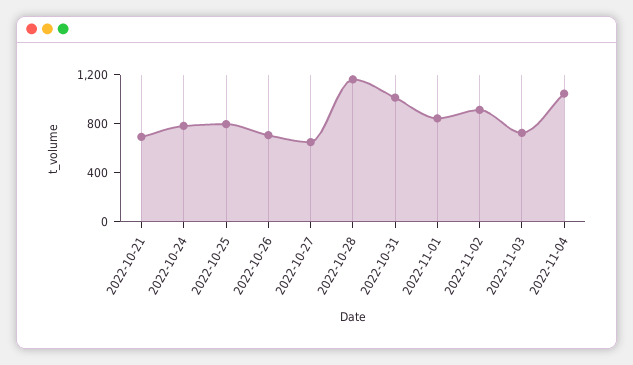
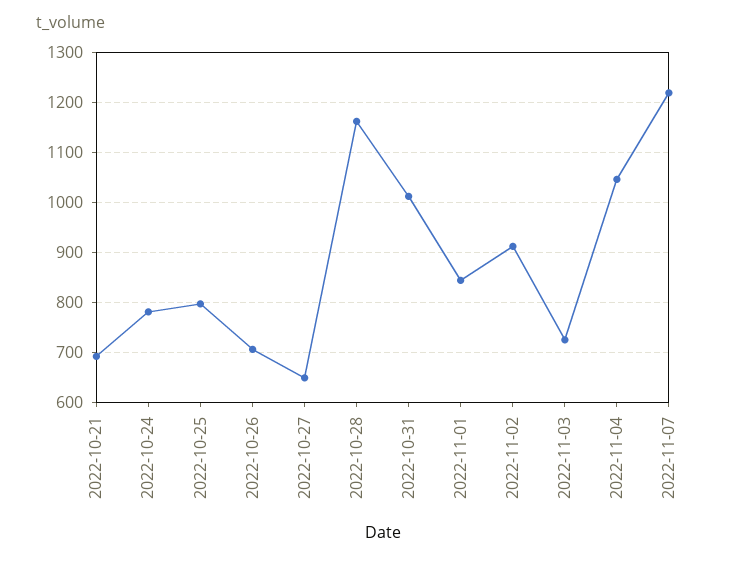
2022-11-07: none -> 1220

